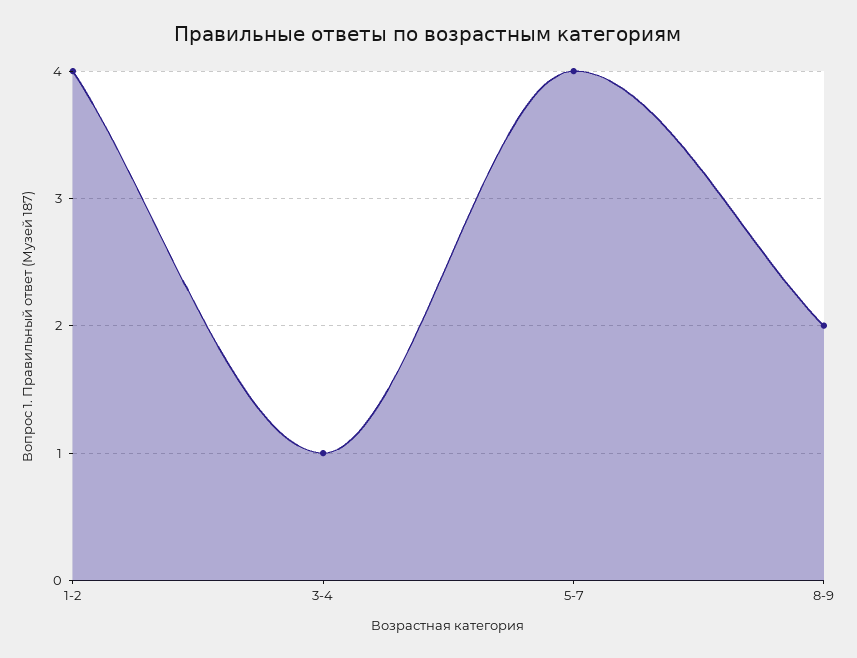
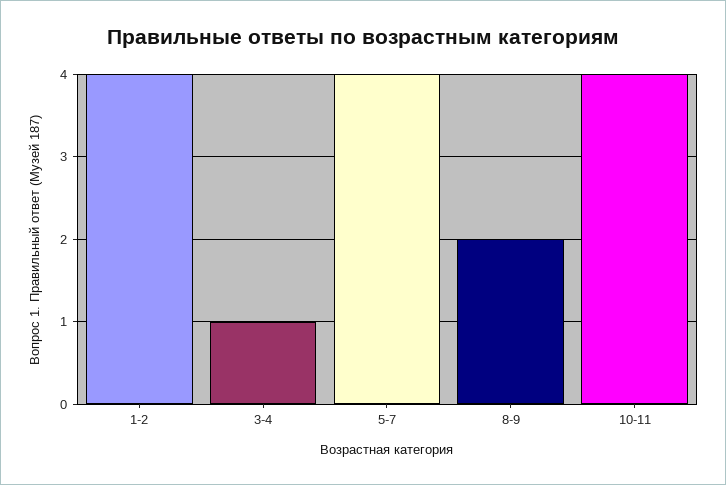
10-11: none -> 4

